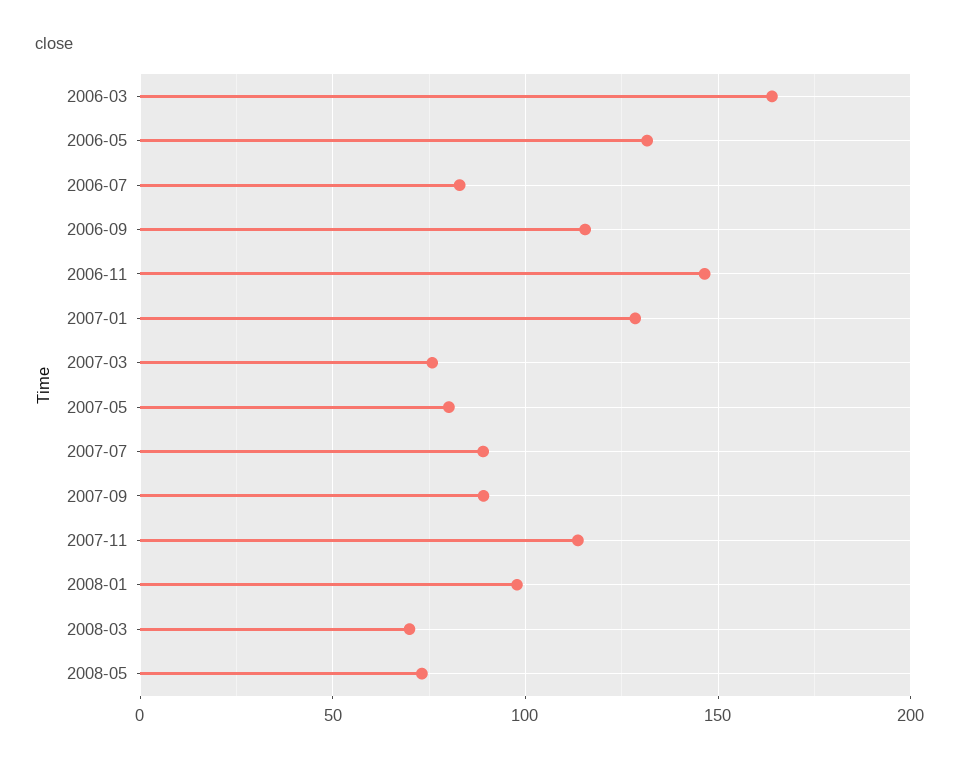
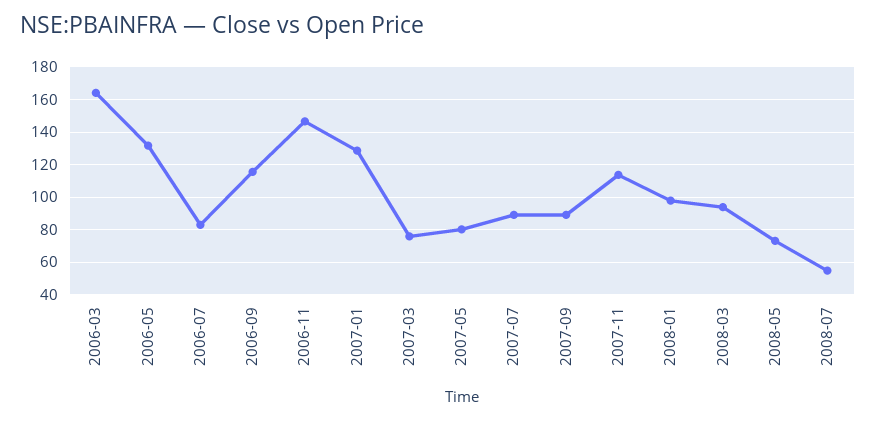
2008-03: 70 -> 95
2008-07: none -> 55

